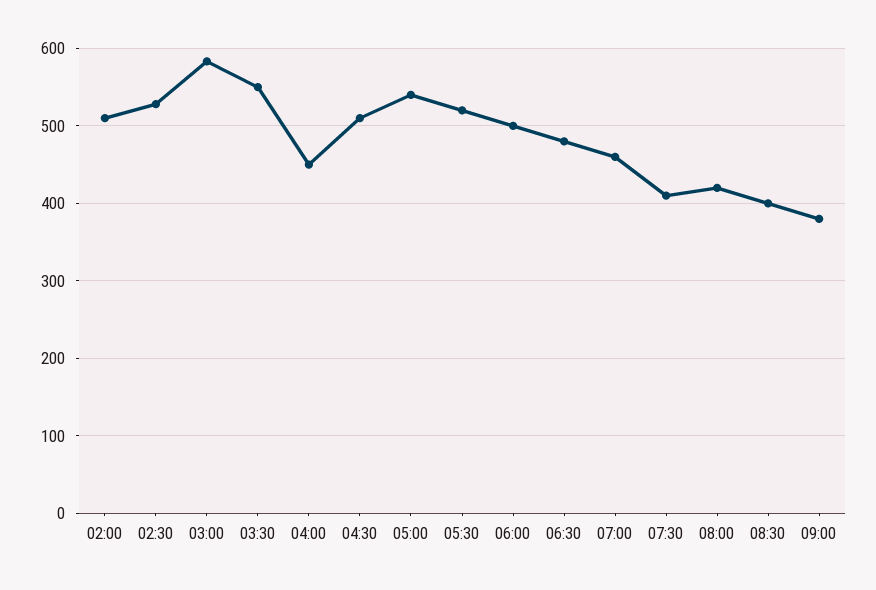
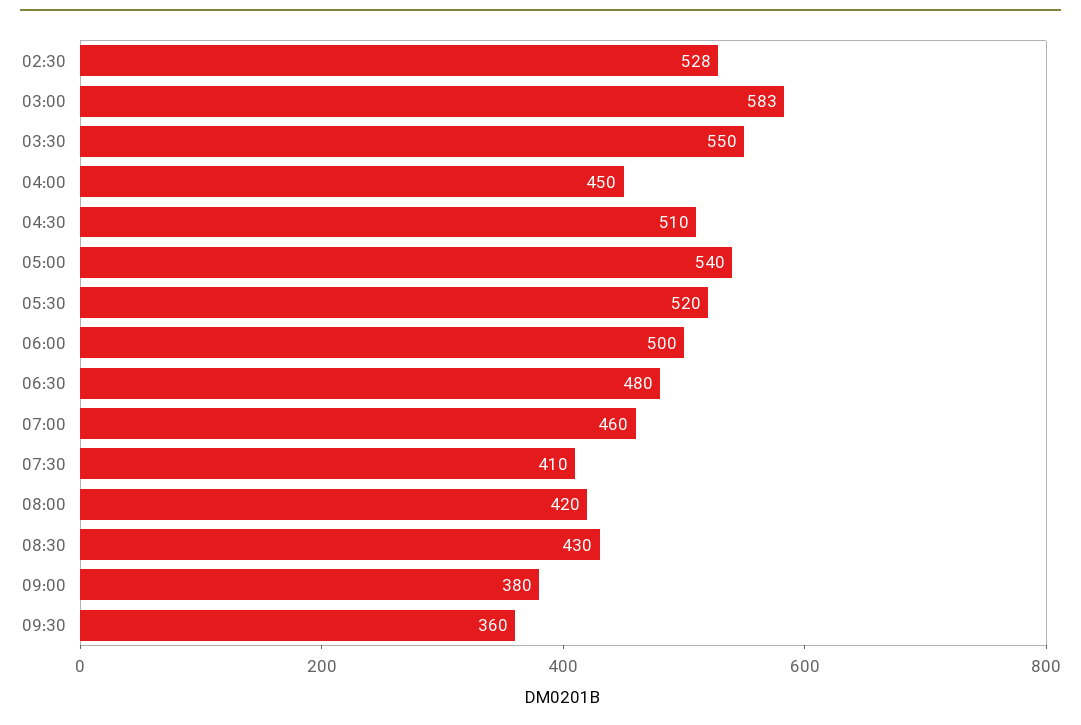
02:00: 510 -> none
08:30: 400 -> 430
09:30: none -> 360

